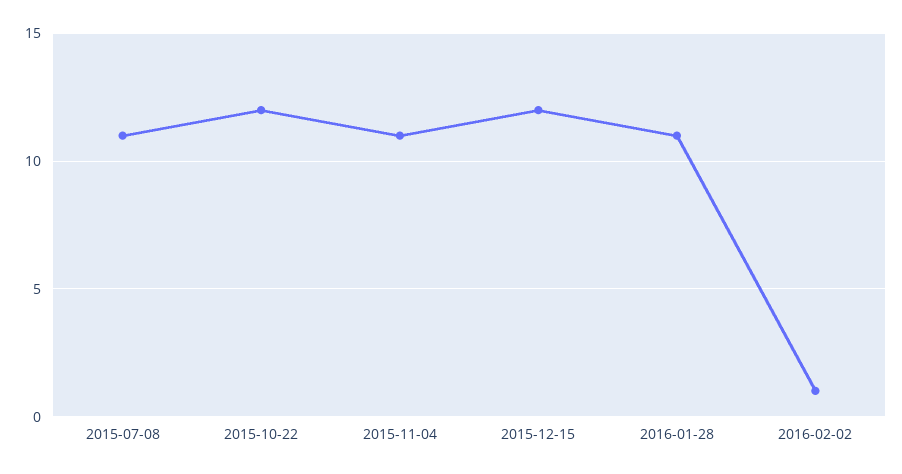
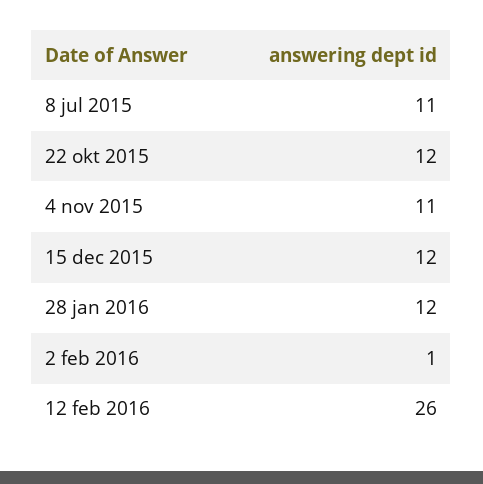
2016-01-28: 11 -> 12
12 feb 2016: none -> 26

